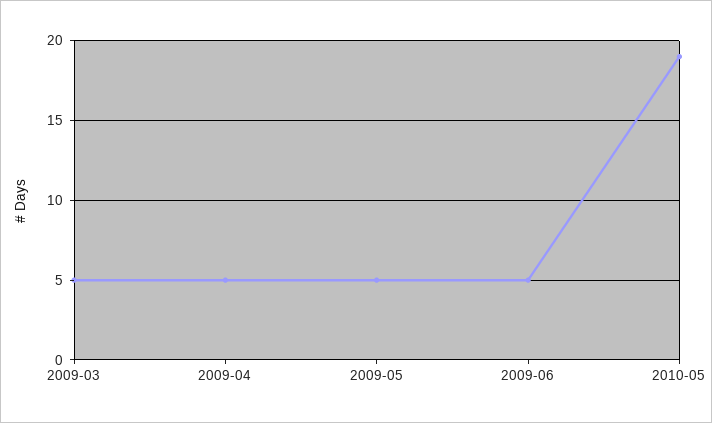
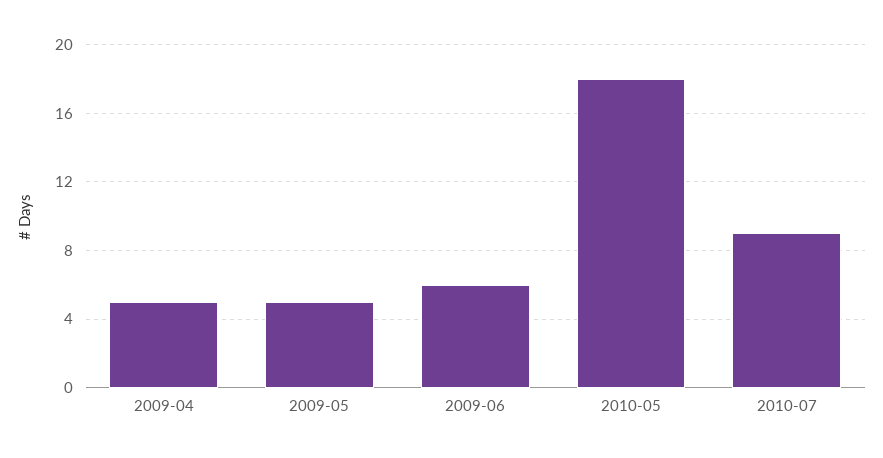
2009-03: 5 -> none
2009-06: 5 -> 6
2010-05: 19 -> 18
2010-07: none -> 9

